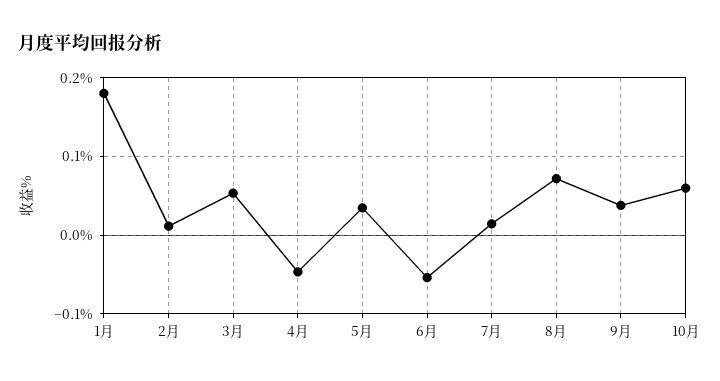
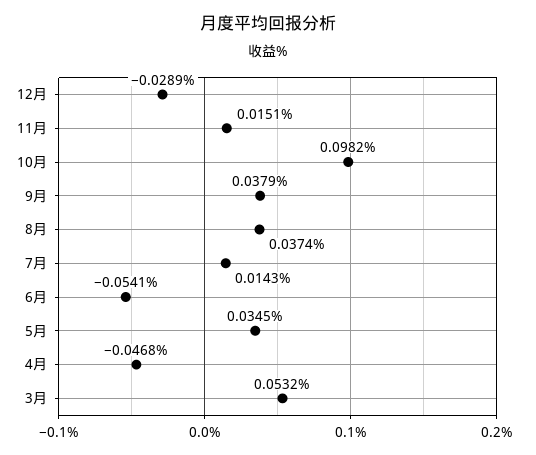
1月: 0.18 -> none
2月: 0.01 -> none
8月: 0.07 -> 0.0374
10月: 0.06 -> 0.0982
12月: none -> -0.0289
11月: none -> 0.0151

